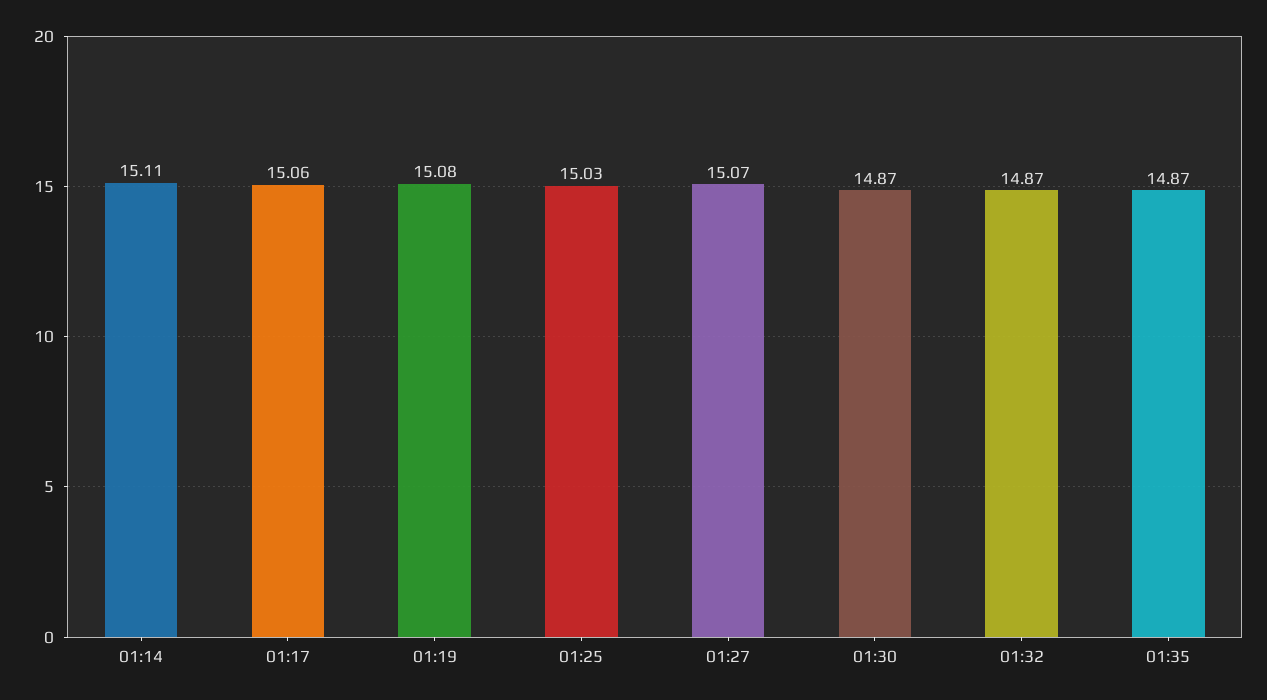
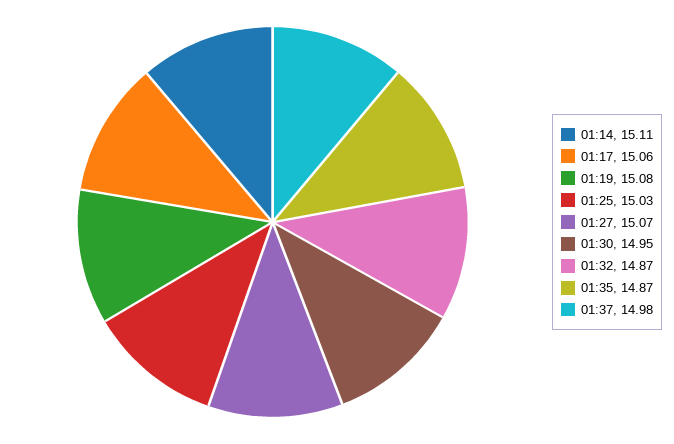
01:30: 14.87 -> 14.95
01:37: none -> 14.98

